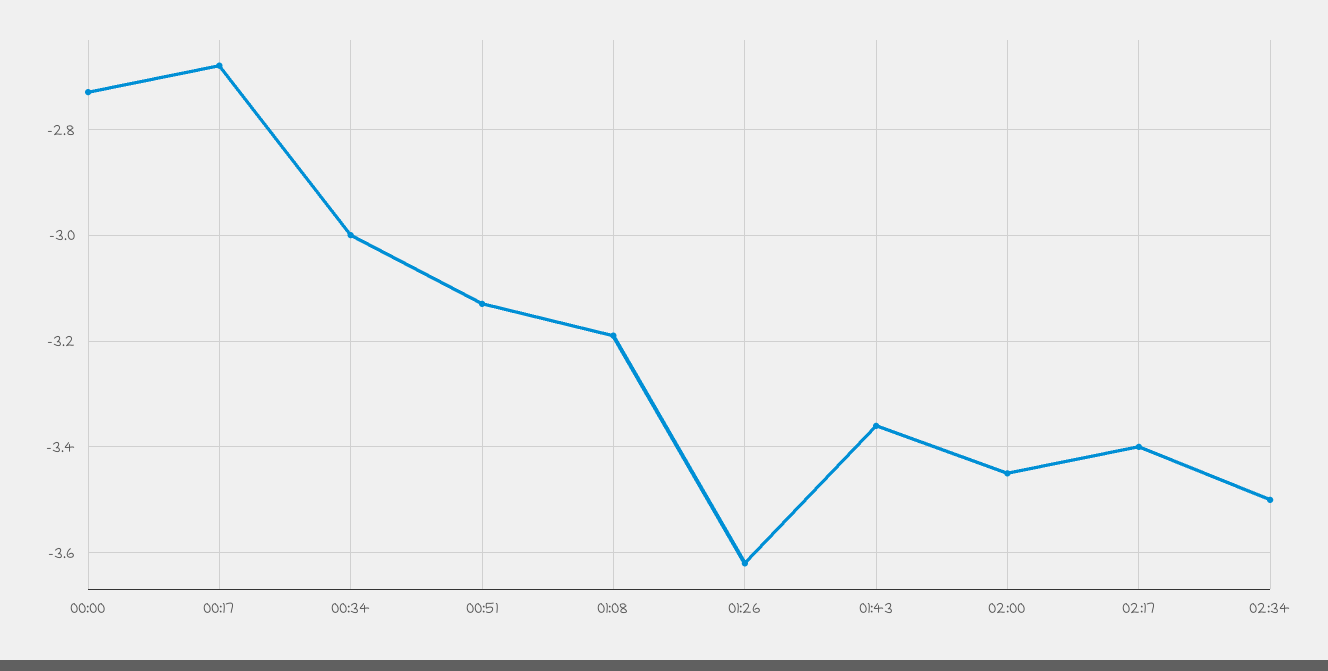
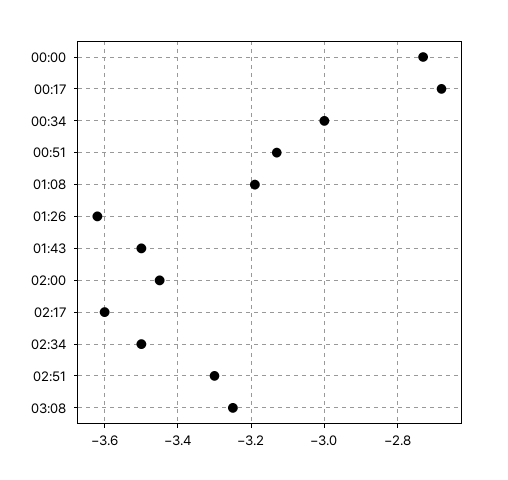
01:43: -3.35 -> -3.5
02:17: -3.4 -> -3.6
02:51: none -> -3.3
03:08: none -> -3.25

